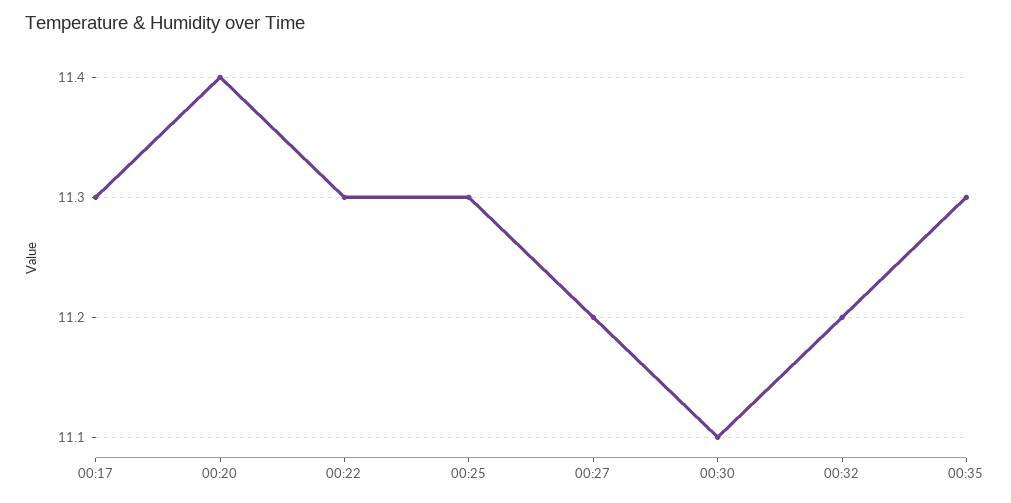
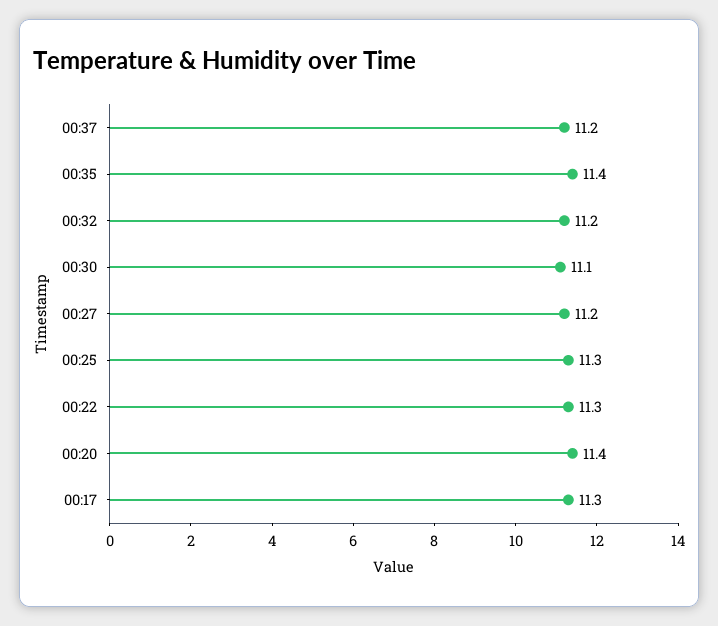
00:35: 11.3 -> 11.4
00:37: none -> 11.2

